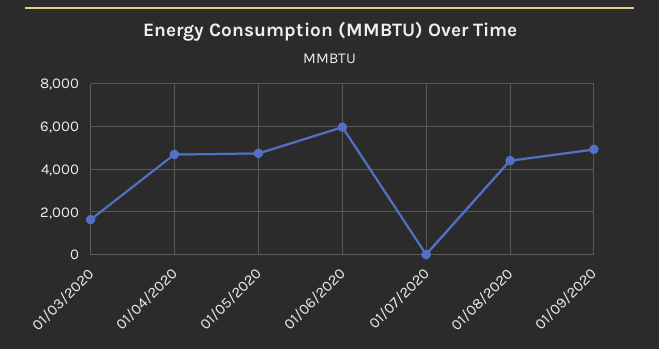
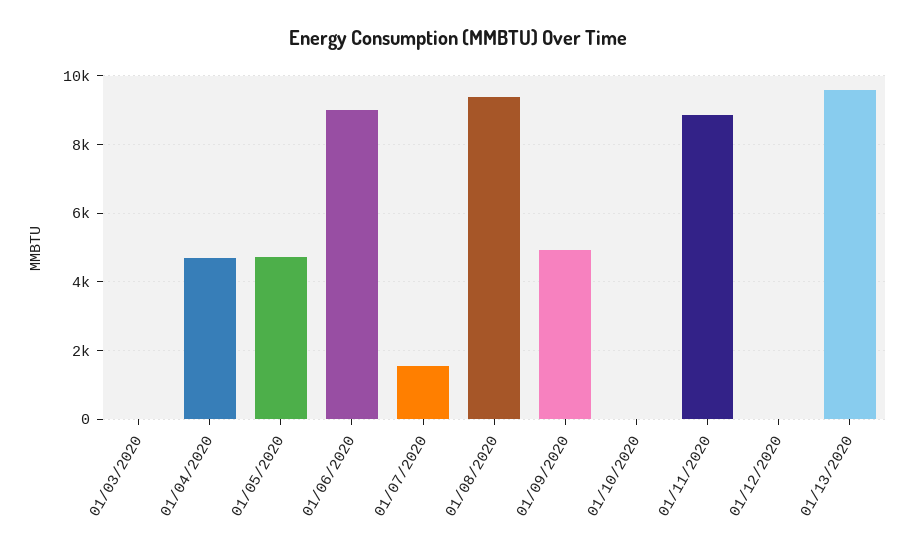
01/03/2020: 1500 -> 0
01/06/2020: 6000 -> 9000
01/07/2020: 0 -> 1600
01/08/2020: 4500 -> 9400
01/10/2020: none -> 0
01/11/2020: none -> 8800
01/12/2020: none -> 0
01/13/2020: none -> 9600

